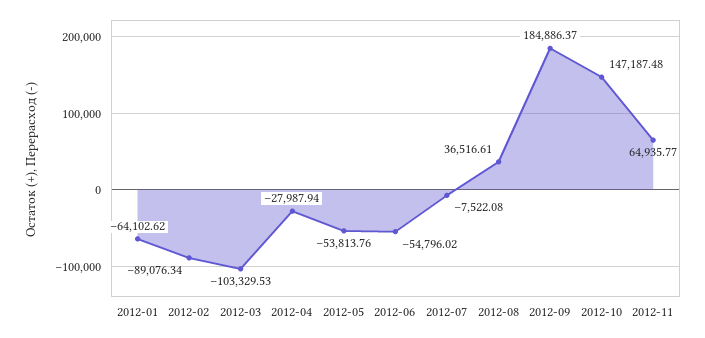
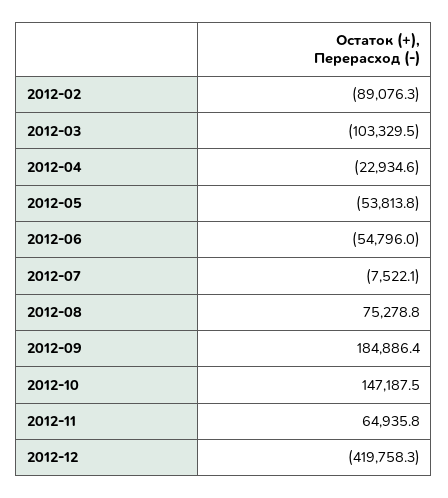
2012-01: -64102.62 -> none
2012-04: -27987.94 -> -22934.6
2012-08: 36516.61 -> 75278.8
2012-12: none -> -419758.3

